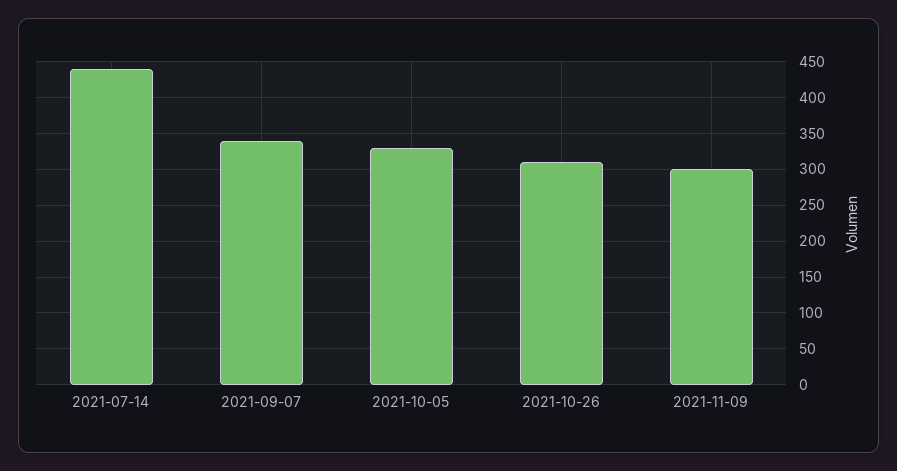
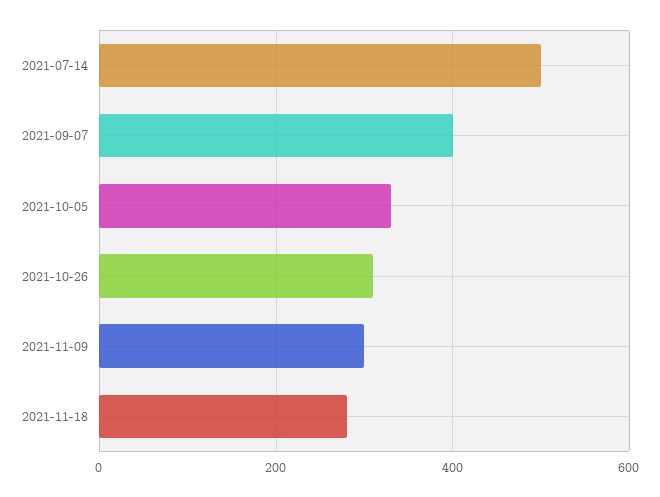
2021-07-14: 440 -> 500
2021-09-07: 340 -> 400
2021-11-18: none -> 280

